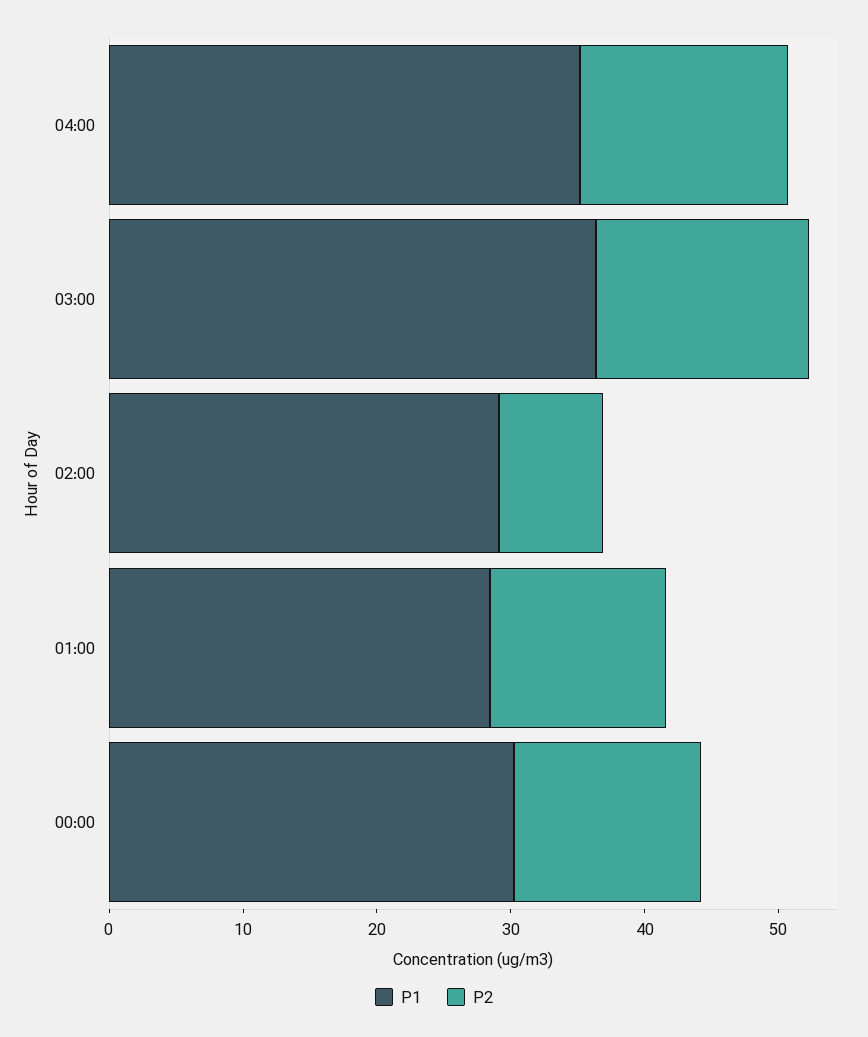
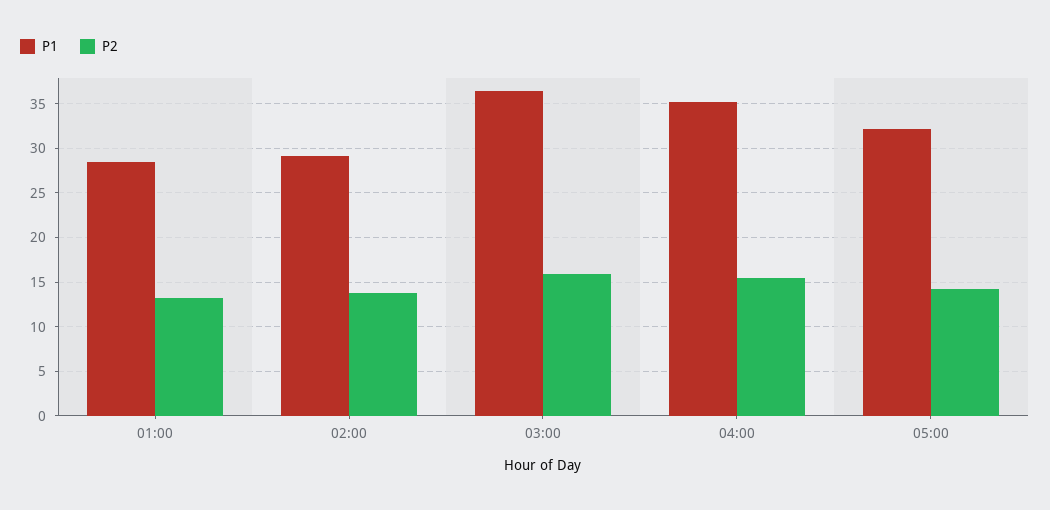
P2, 02:00: 8 -> 14
P1, 00:00: 30 -> none
P2, 00:00: 14 -> none
P1, 05:00: none -> 32
P2, 05:00: none -> 14

